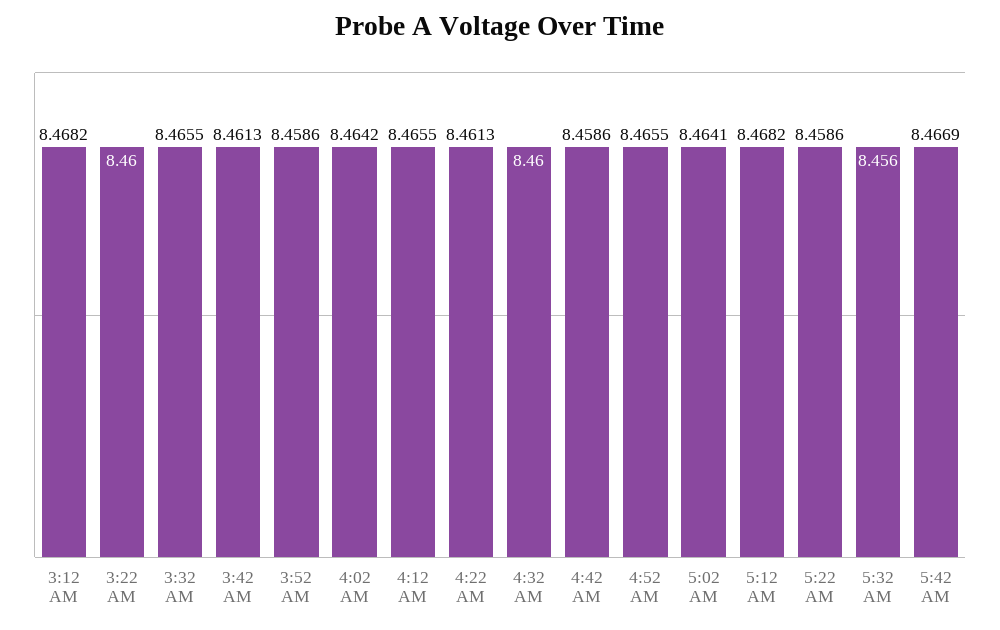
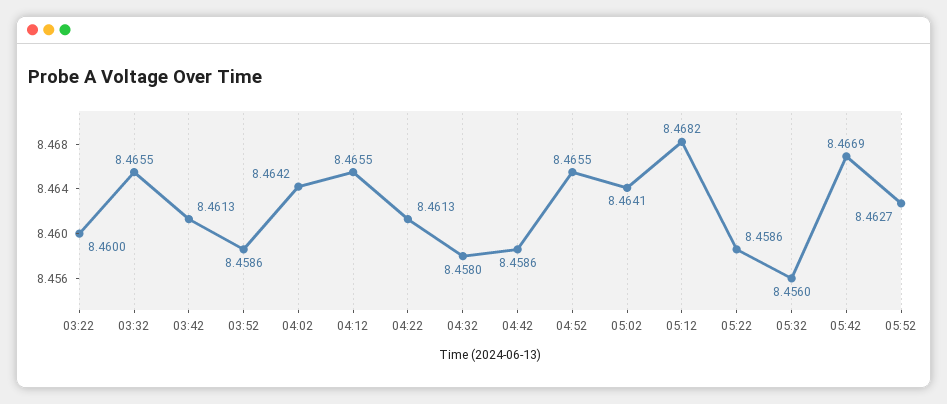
3:12 AM: 8.4682 -> none
4:32 AM: 8.46 -> 8.458
05:52: none -> 8.4627

